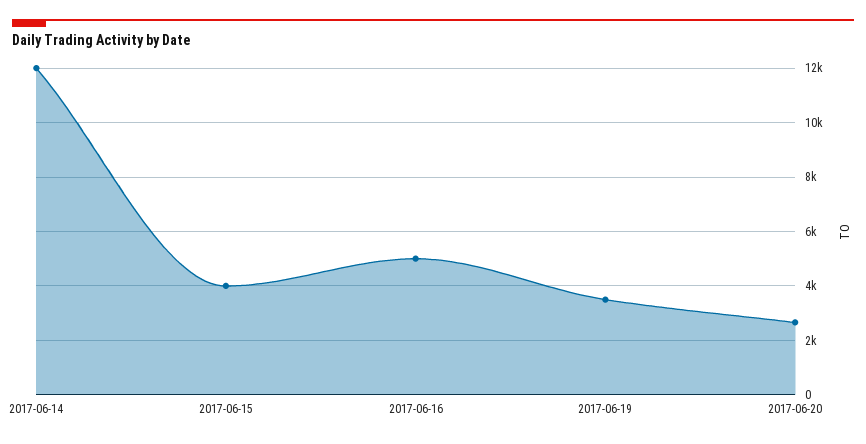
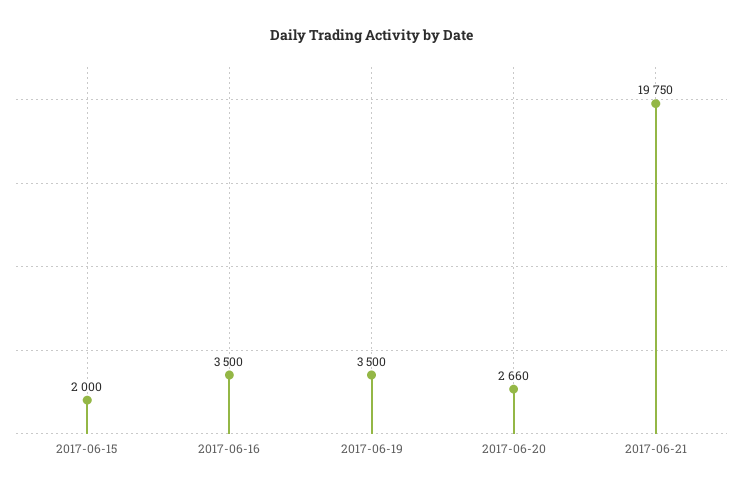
2017-06-14: 12000 -> none
2017-06-15: 4000 -> 2000
2017-06-16: 5000 -> 3500
2017-06-21: none -> 19750

